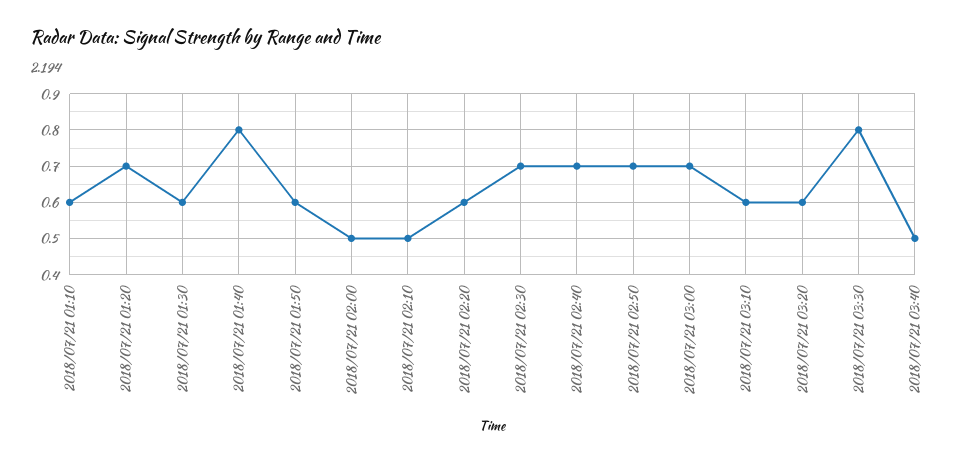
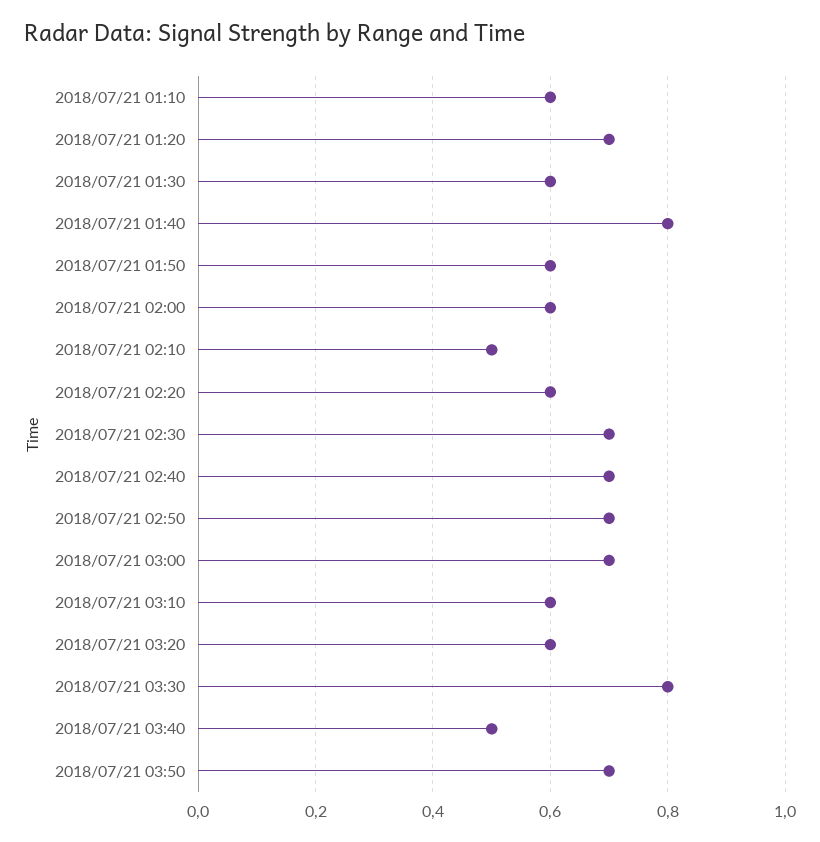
2018/07/21 02:00: 0.5 -> 0.6
2018/07/21 03:50: none -> 0.7

